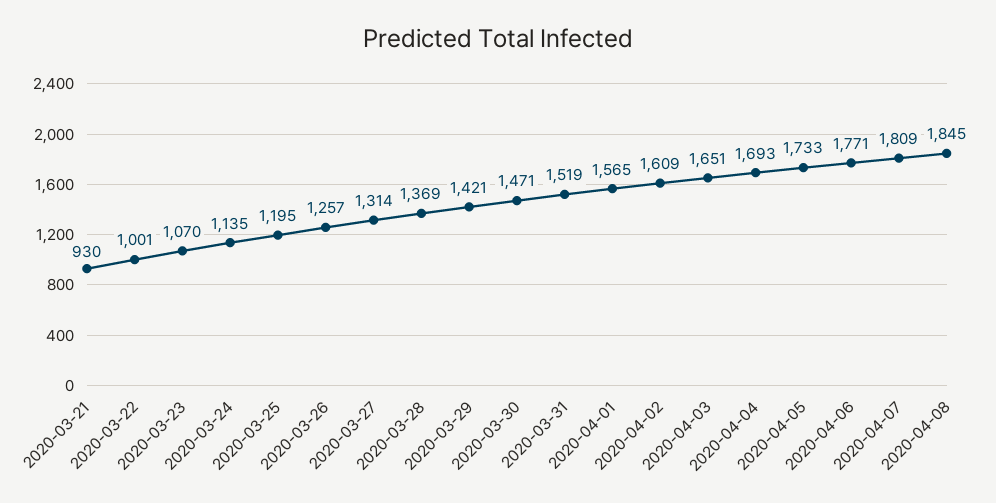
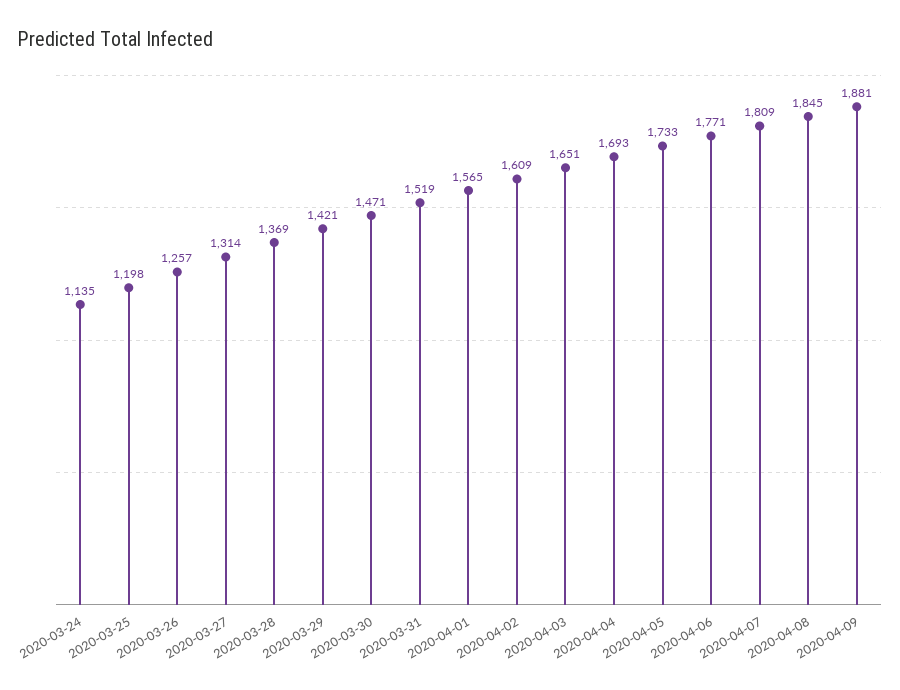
2020-03-21: 930 -> none
2020-03-22: 1001 -> none
2020-03-23: 1070 -> none
2020-03-25: 1195 -> 1198
2020-04-09: none -> 1881

